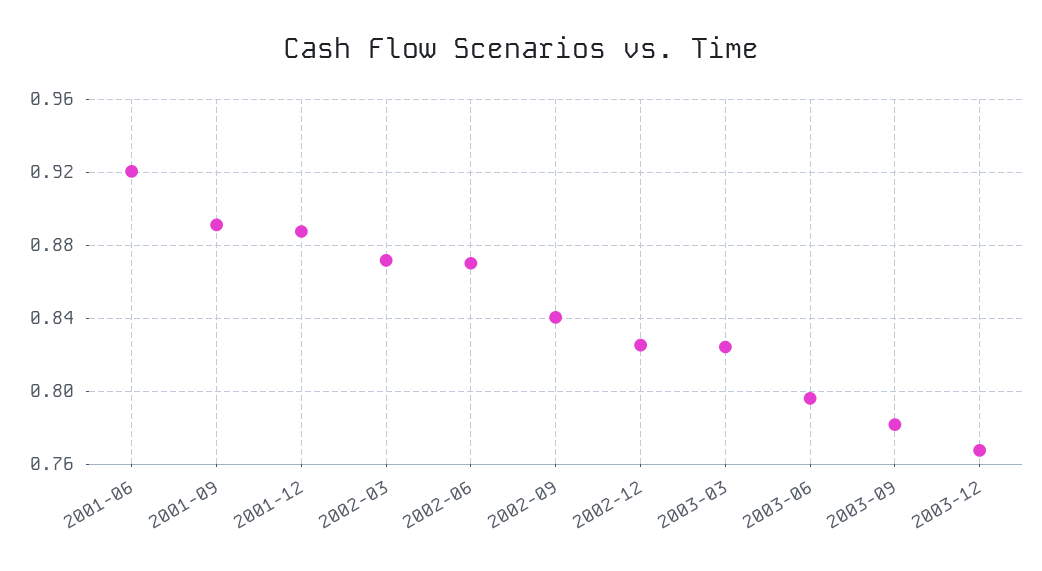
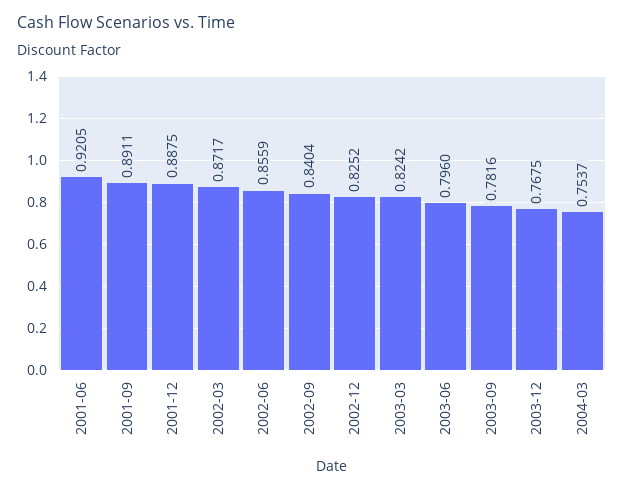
2002-06: 0.87 -> 0.8559
2004-03: none -> 0.7537

